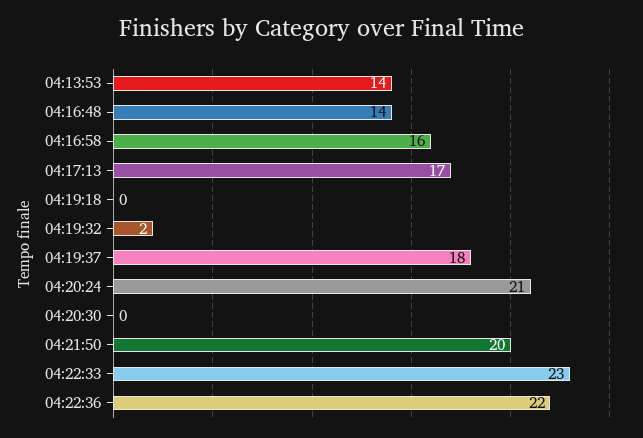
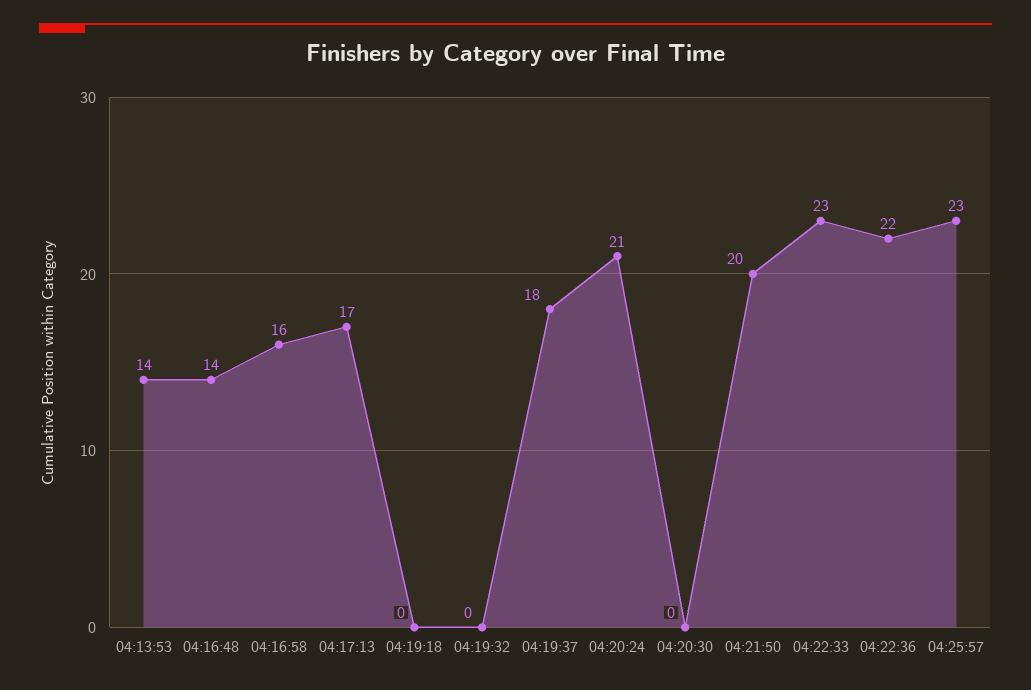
04:19:32: 2 -> 0
04:25:57: none -> 23

